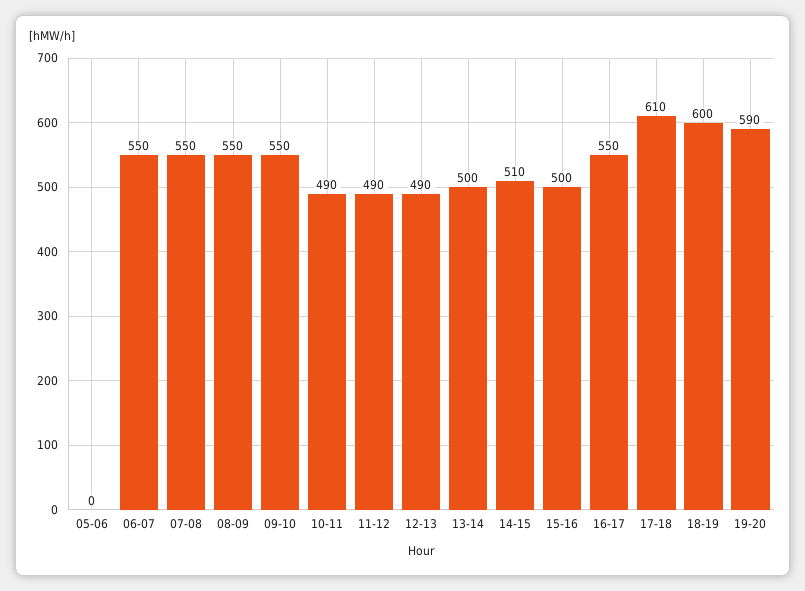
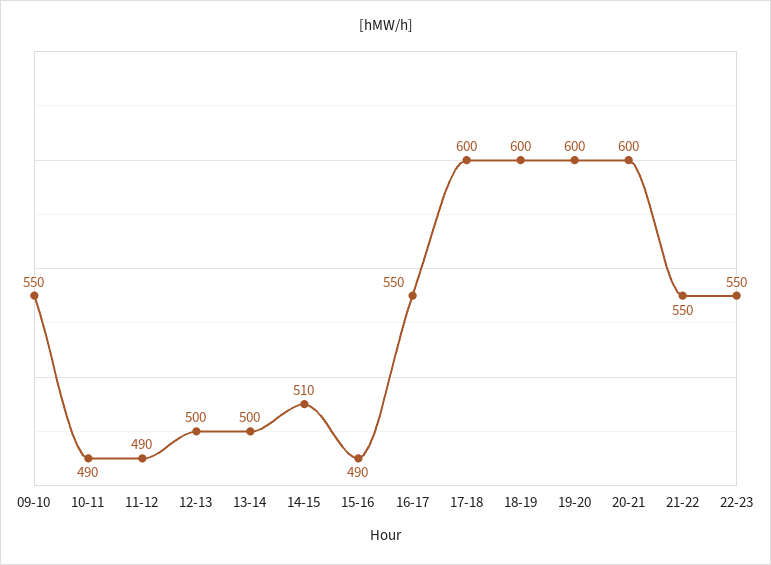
05-06: 0 -> none
06-07: 550 -> none
07-08: 550 -> none
08-09: 550 -> none
12-13: 490 -> 500
15-16: 500 -> 490
17-18: 610 -> 600
19-20: 590 -> 600
20-21: none -> 600
21-22: none -> 550
22-23: none -> 550

